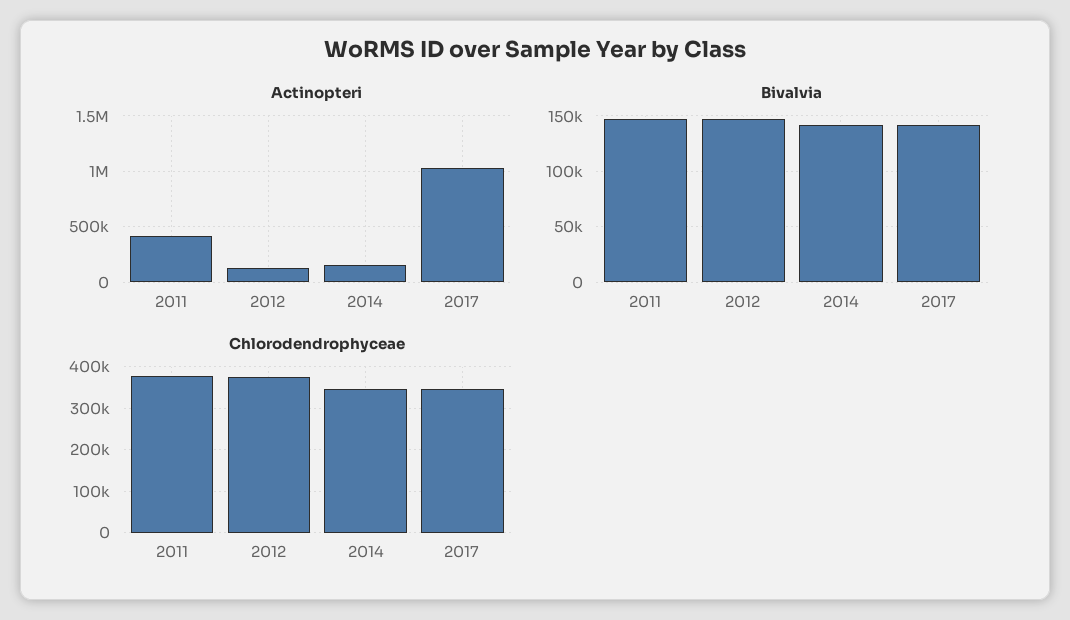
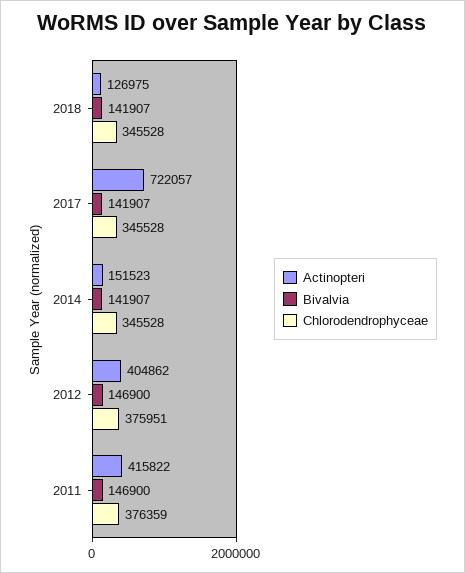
Actinopteri, 2012: 100000 -> 404862
Actinopteri, 2017: 1000000 -> 722057
Actinopteri, 2018: none -> 126975
Bivalvia, 2018: none -> 141907
Chlorodendrophyceae, 2018: none -> 345528

